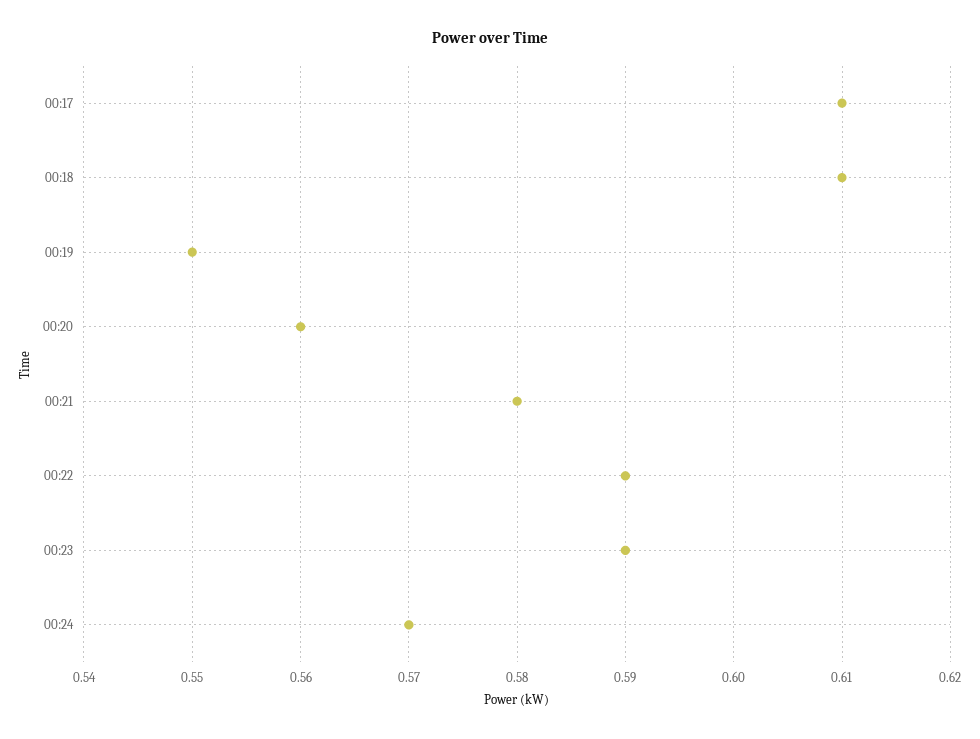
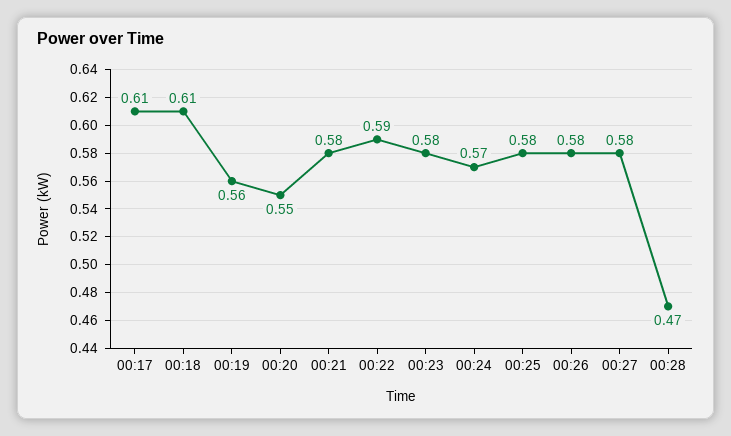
00:19: 0.55 -> 0.56
00:20: 0.56 -> 0.55
00:23: 0.59 -> 0.58
00:25: none -> 0.58
00:26: none -> 0.58
00:27: none -> 0.58
00:28: none -> 0.47

